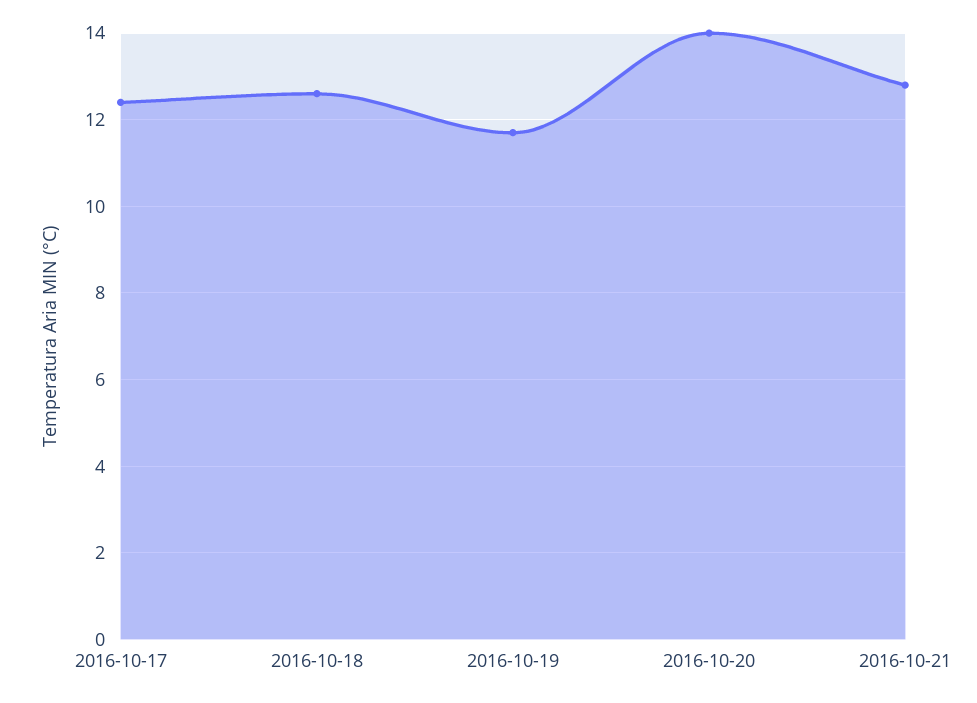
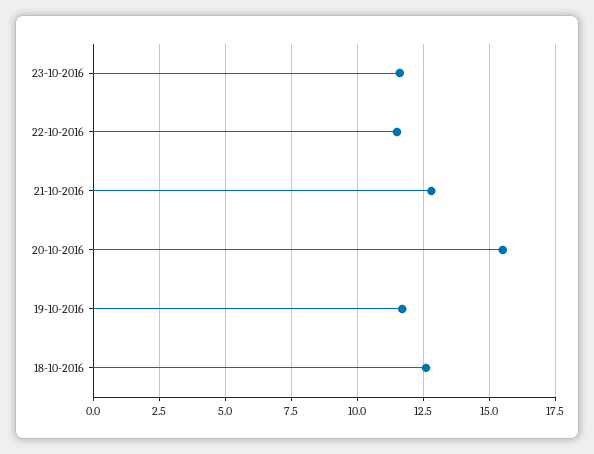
2016-10-17: 12.5 -> none
2016-10-20: 14 -> 15.5
23-10-2016: none -> 11.5
22-10-2016: none -> 11.5

